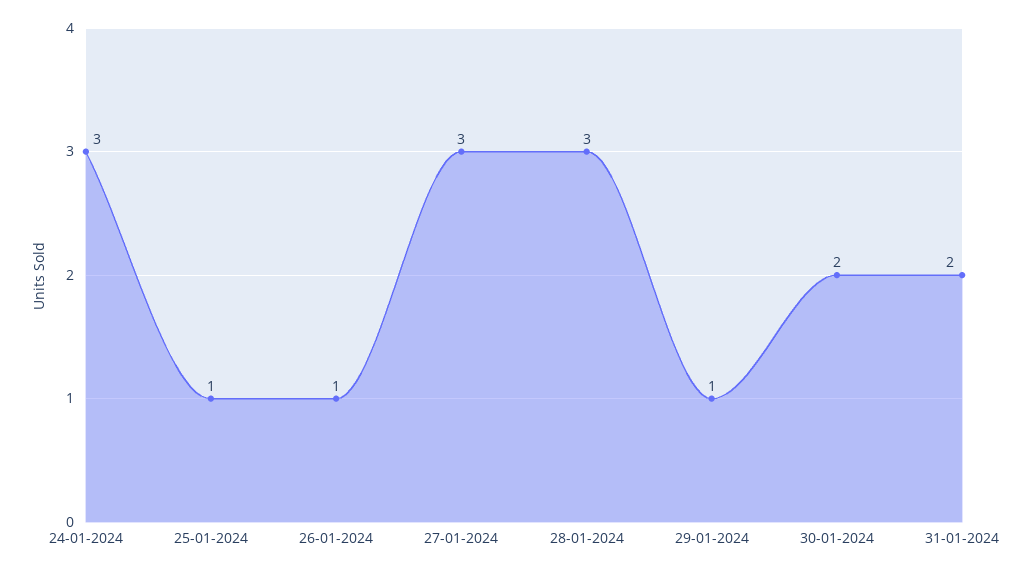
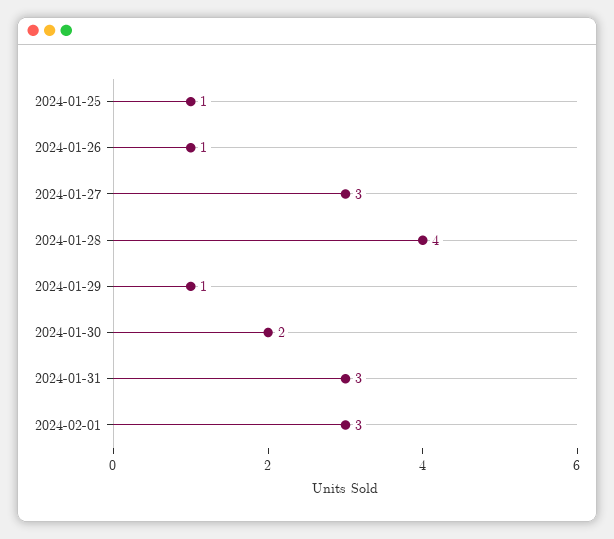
24-01-2024: 3 -> none
28-01-2024: 3 -> 4
31-01-2024: 2 -> 3
2024-02-01: none -> 3

